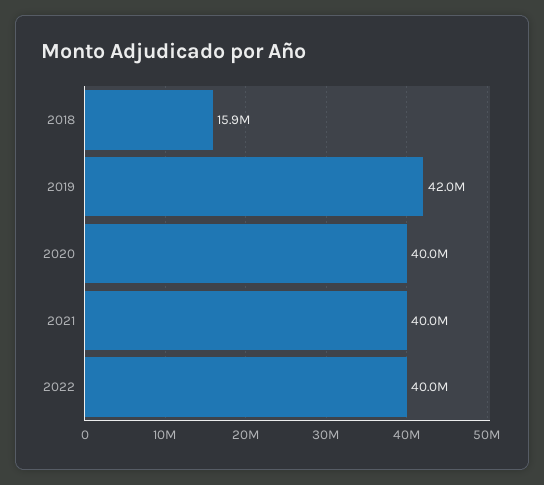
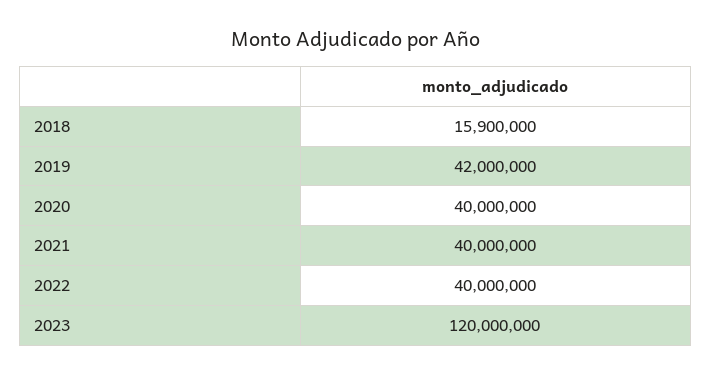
2023: none -> 120000000

